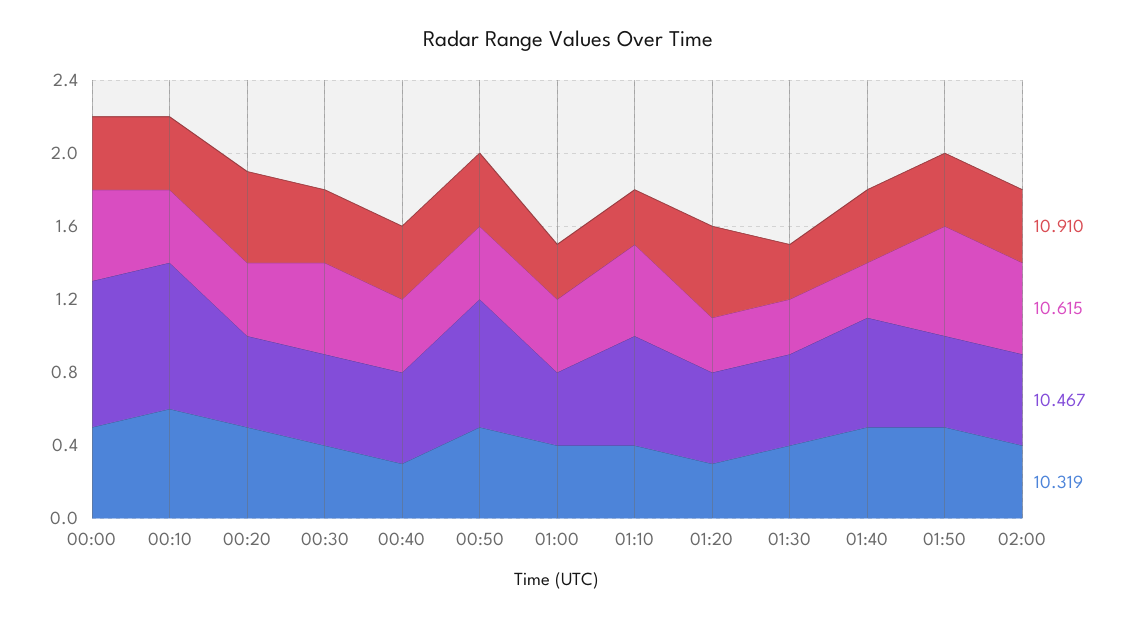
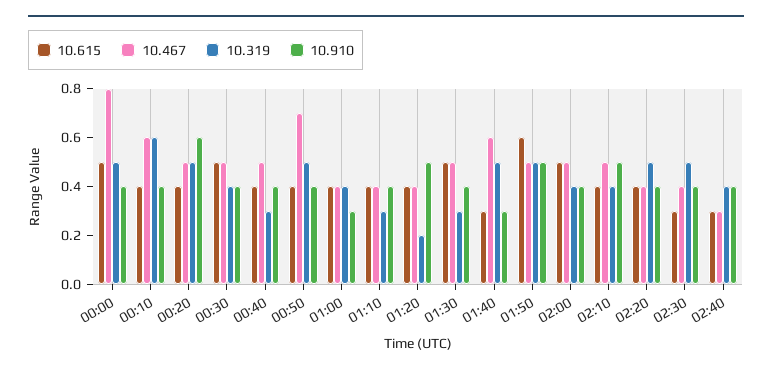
10.467, 00:10: 0.8 -> 0.6
10.910, 00:20: 0.5 -> 0.6
10.910, 01:10: 0.3 -> 0.4
10.615, 01:10: 0.5 -> 0.4
10.467, 01:10: 0.6 -> 0.4
10.319, 01:10: 0.4 -> 0.3
10.615, 01:20: 0.3 -> 0.4
10.467, 01:20: 0.5 -> 0.4
10.319, 01:20: 0.3 -> 0.2
10.910, 01:30: 0.3 -> 0.4
10.615, 01:30: 0.3 -> 0.5
10.319, 01:30: 0.4 -> 0.3
10.910, 01:40: 0.4 -> 0.3
10.910, 01:50: 0.4 -> 0.5
10.615, 02:10: none -> 0.4
10.467, 02:10: none -> 0.5
10.319, 02:10: none -> 0.4
10.910, 02:10: none -> 0.5
10.615, 02:20: none -> 0.4
10.467, 02:20: none -> 0.4
10.319, 02:20: none -> 0.5
10.910, 02:20: none -> 0.4
10.615, 02:30: none -> 0.3
10.467, 02:30: none -> 0.4
10.319, 02:30: none -> 0.5
10.910, 02:30: none -> 0.4
10.615, 02:40: none -> 0.3
10.467, 02:40: none -> 0.3
10.319, 02:40: none -> 0.4
10.910, 02:40: none -> 0.4

